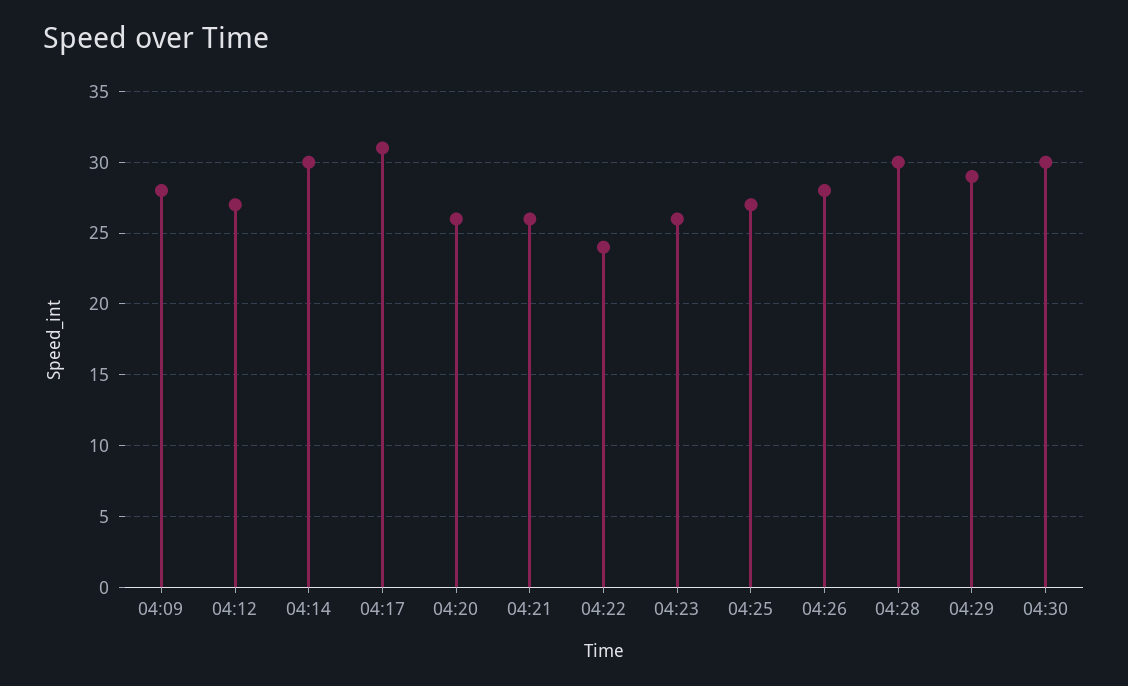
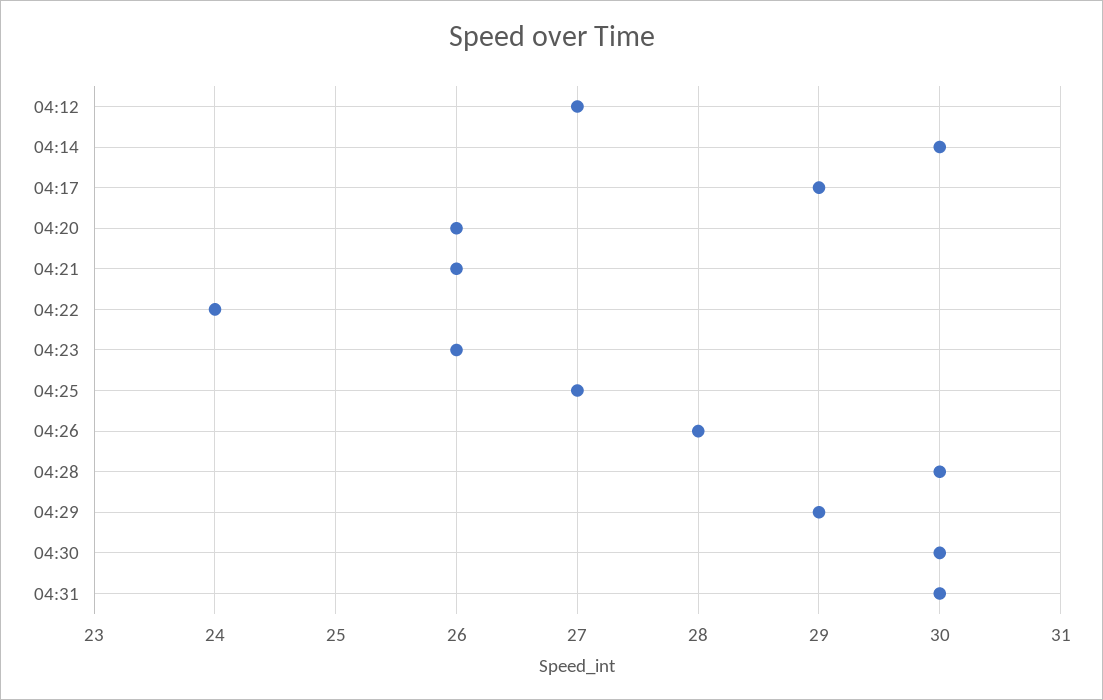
04:09: 28 -> none
04:17: 31 -> 29
04:31: none -> 30

